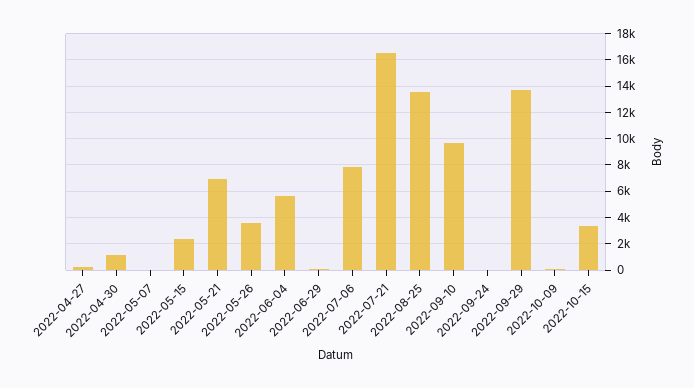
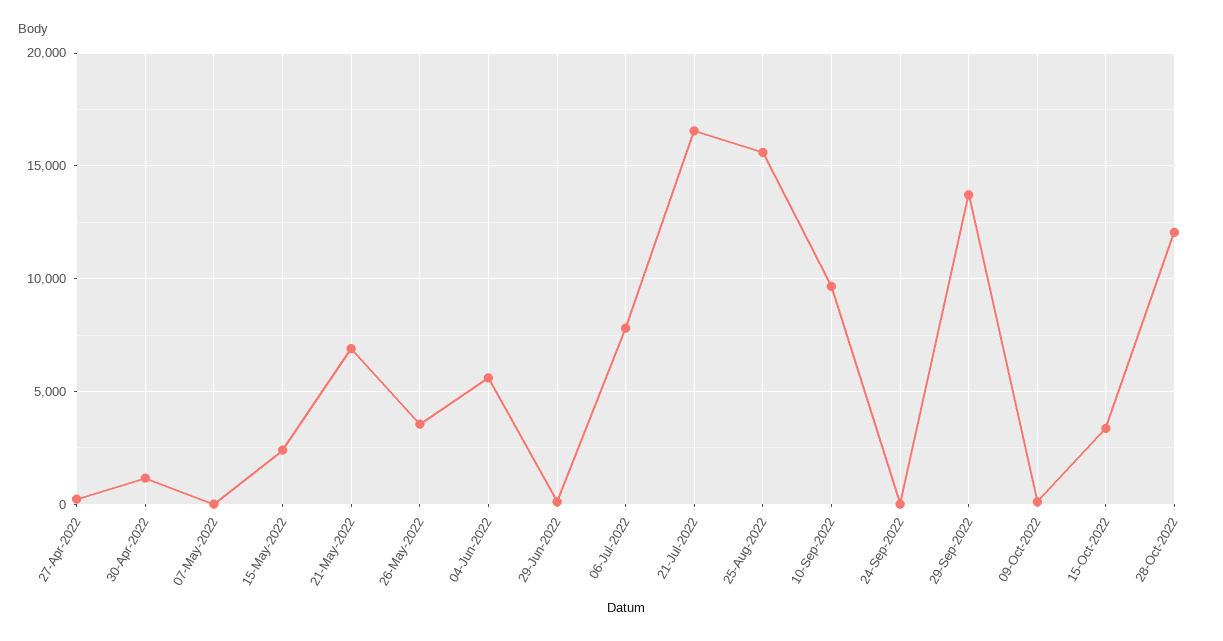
2022-08-25: 13500 -> 15500
28-Oct-2022: none -> 12000

